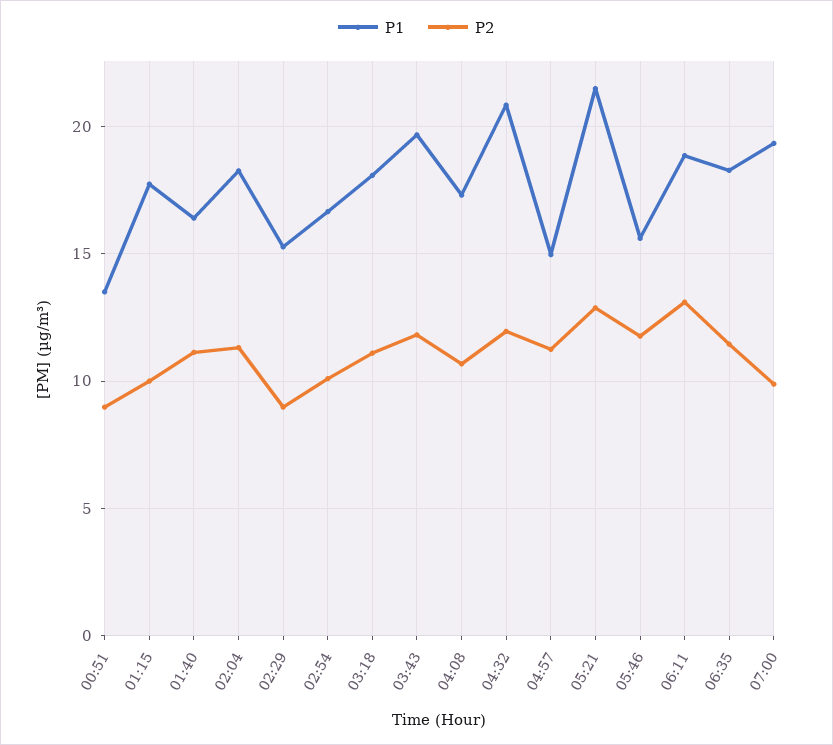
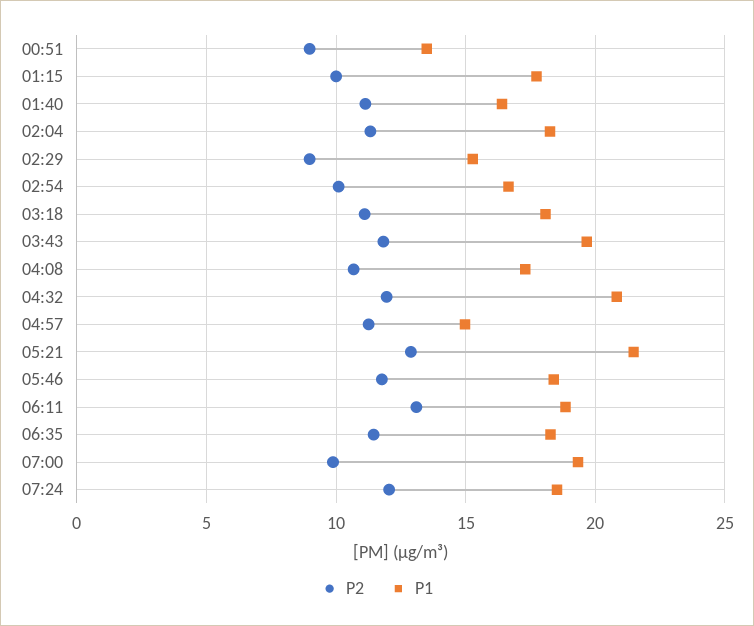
P1, 05:46: 15.5 -> 18.5
P2, 07:24: none -> 12
P1, 07:24: none -> 18.5

